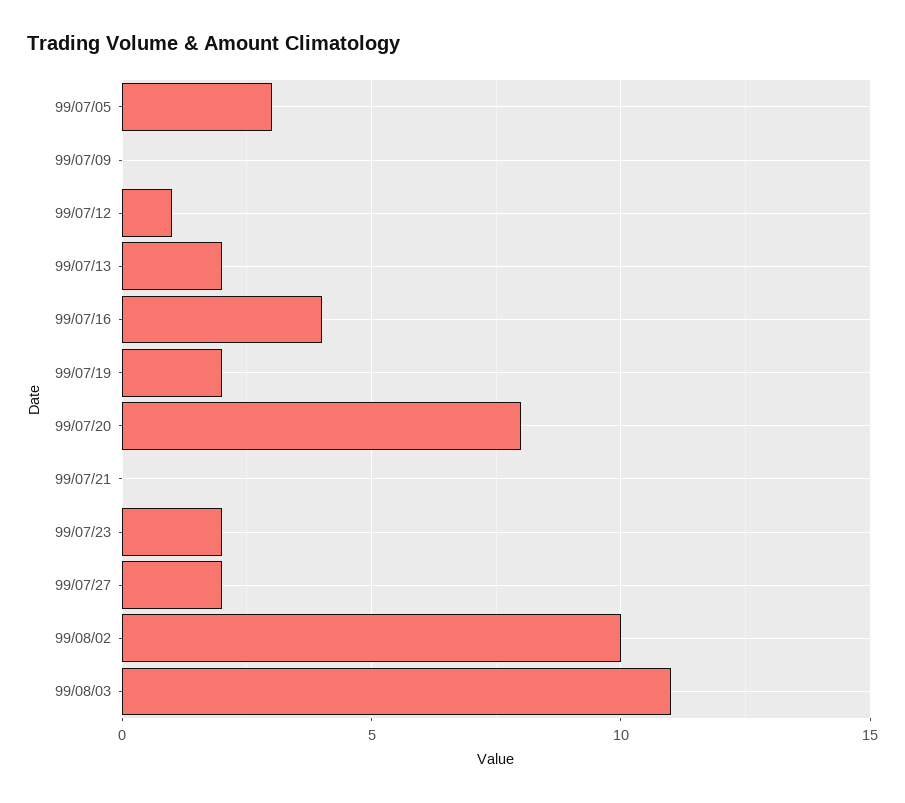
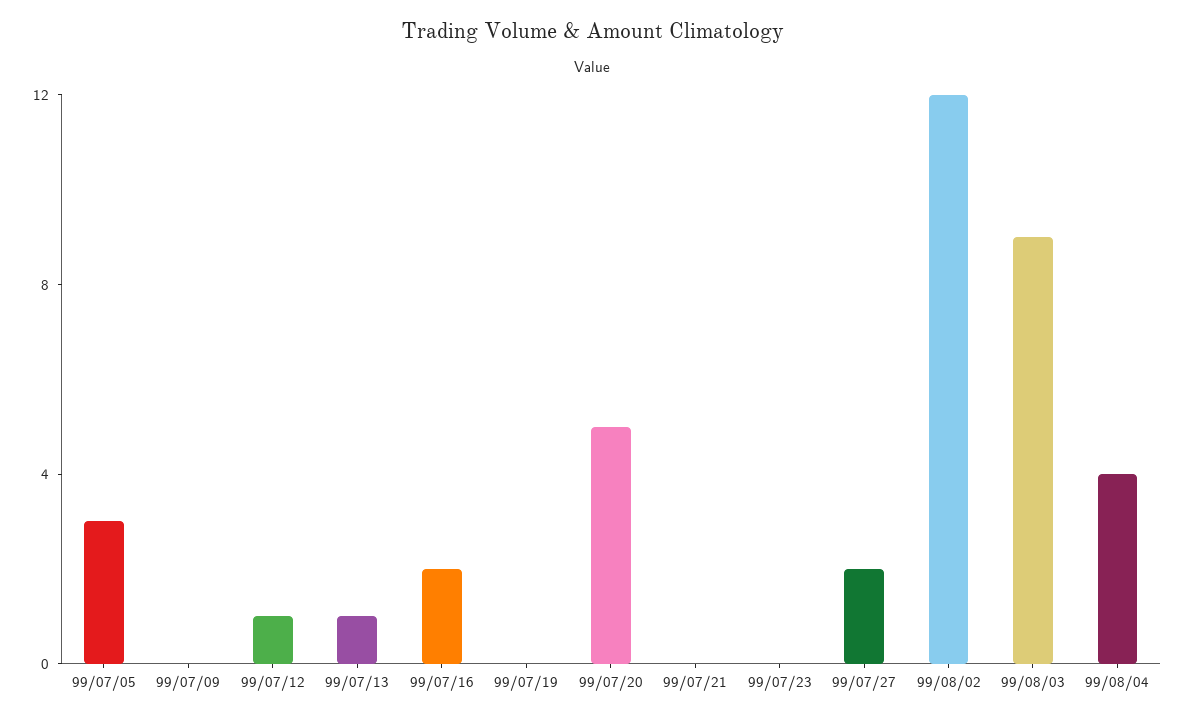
99/07/13: 2 -> 1
99/07/16: 4 -> 2
99/07/19: 2 -> 0
99/07/20: 8 -> 5
99/07/23: 2 -> 0
99/08/02: 10 -> 12
99/08/03: 11 -> 9
99/08/04: none -> 4

